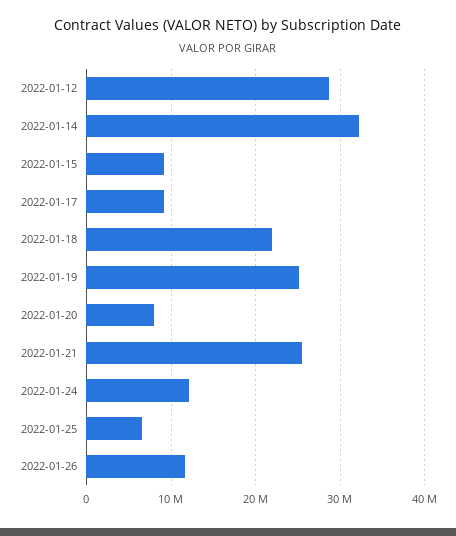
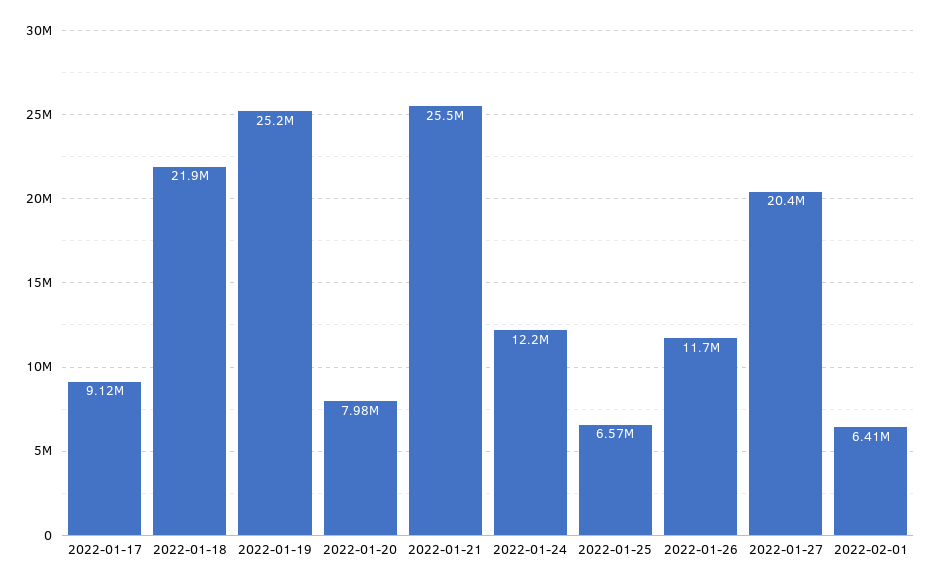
2022-01-12: 29000000 -> none
2022-01-14: 32000000 -> none
2022-01-15: 9000000 -> none
2022-01-27: none -> 20400000
2022-02-01: none -> 6410000

